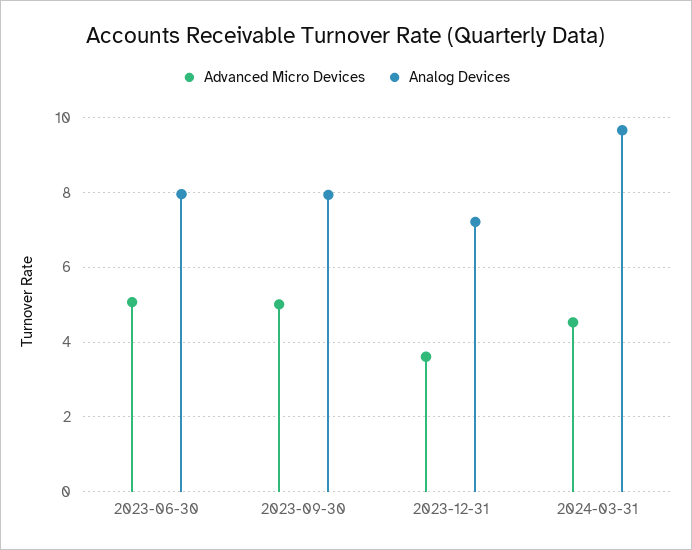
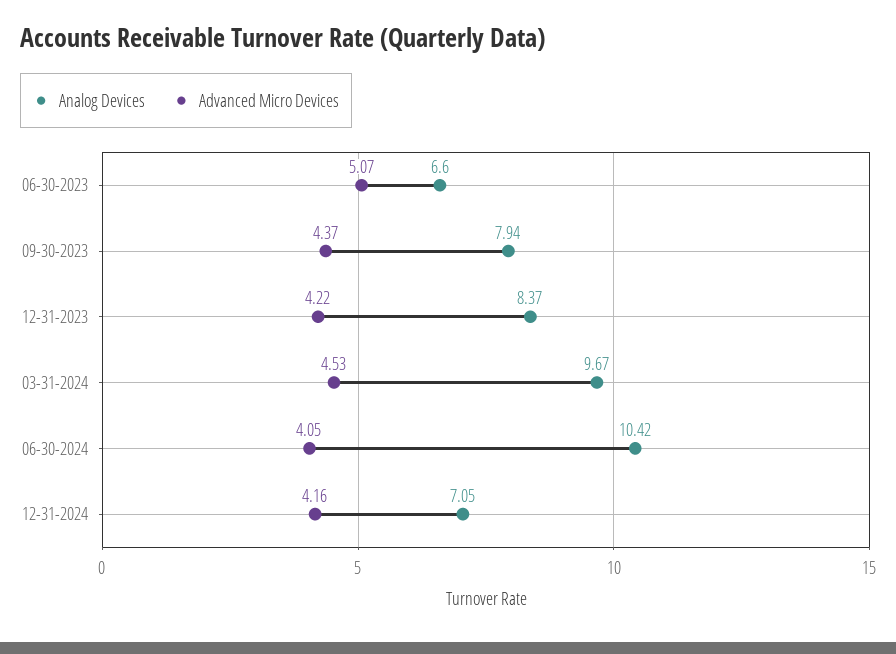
Analog Devices, 2023-06-30: 8 -> 6.6
Advanced Micro Devices, 2023-09-30: 5 -> 4.37
Advanced Micro Devices, 2023-12-31: 3.6 -> 4.22
Analog Devices, 2023-12-31: 7.2 -> 8.37
Analog Devices, 06-30-2024: none -> 10.42
Advanced Micro Devices, 06-30-2024: none -> 4.05
Analog Devices, 12-31-2024: none -> 7.05
Advanced Micro Devices, 12-31-2024: none -> 4.16

